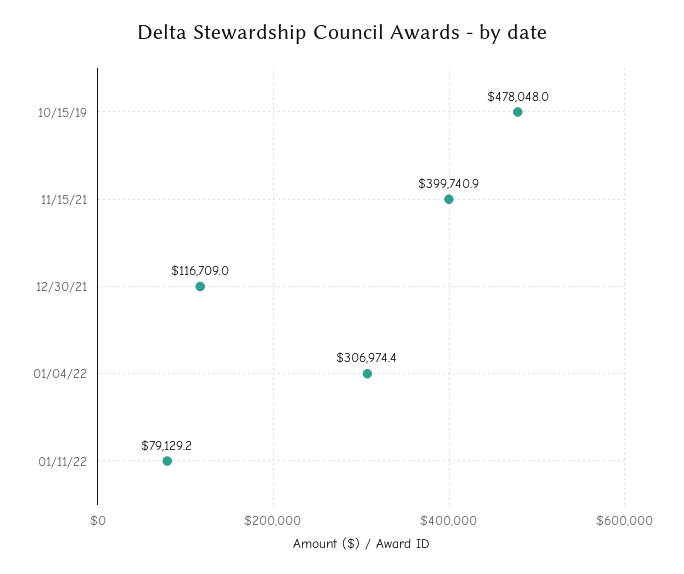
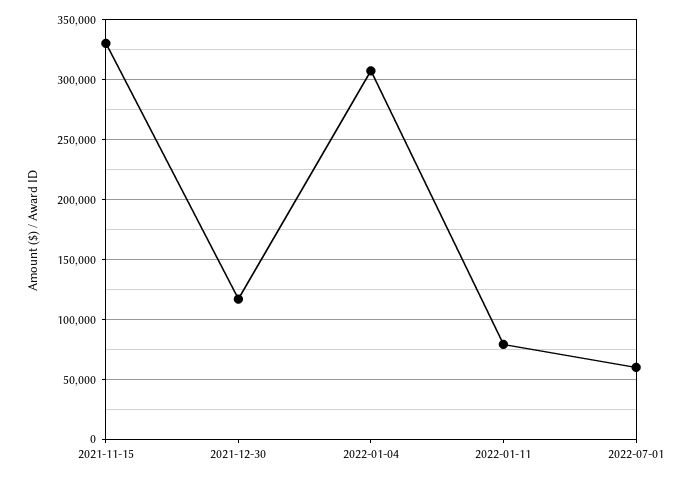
10/15/19: 478048 -> none
11/15/21: 399740.9 -> 330000
2022-07-01: none -> 60000

